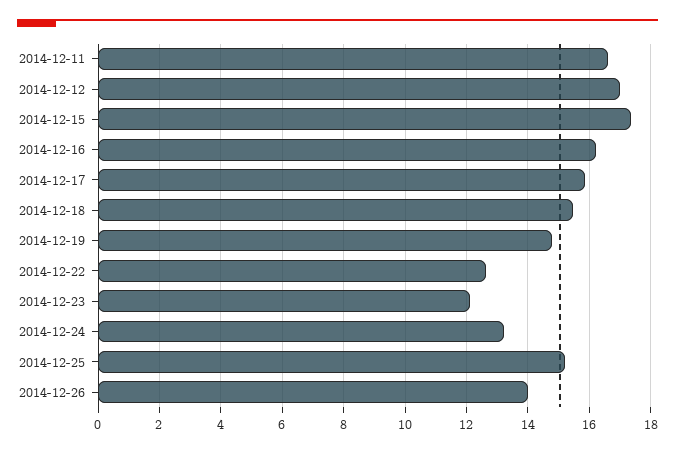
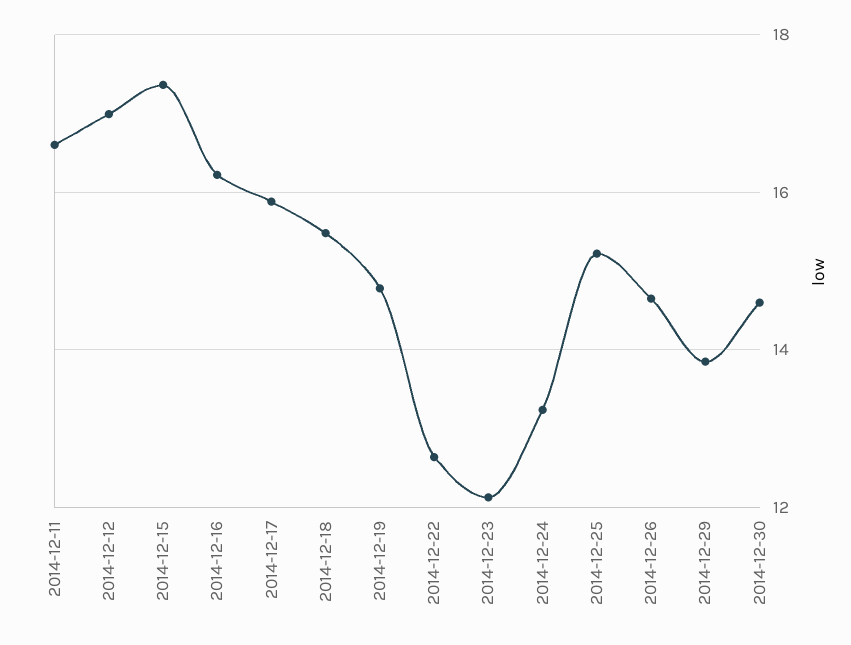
2014-12-26: 14 -> 14.6
2014-12-29: none -> 13.8
2014-12-30: none -> 14.6

